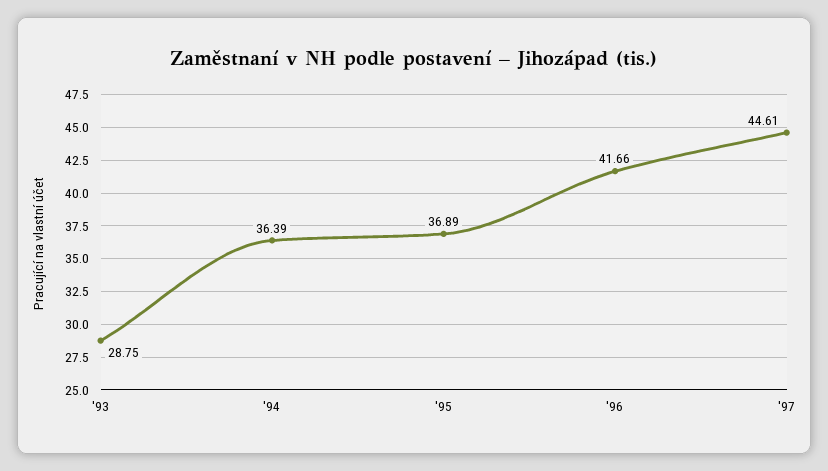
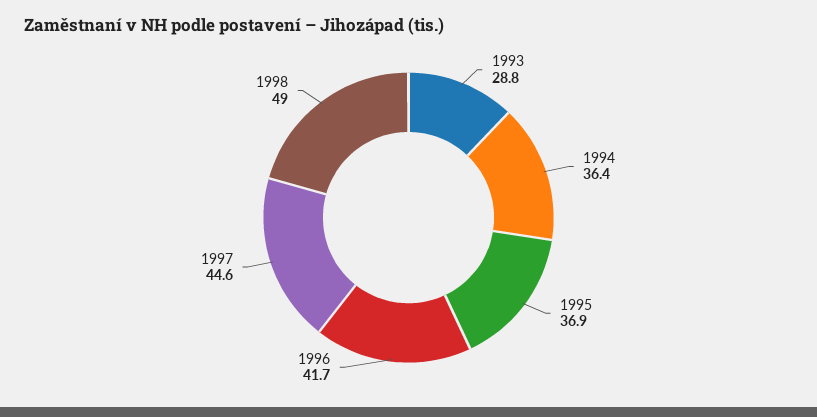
1998: none -> 49

